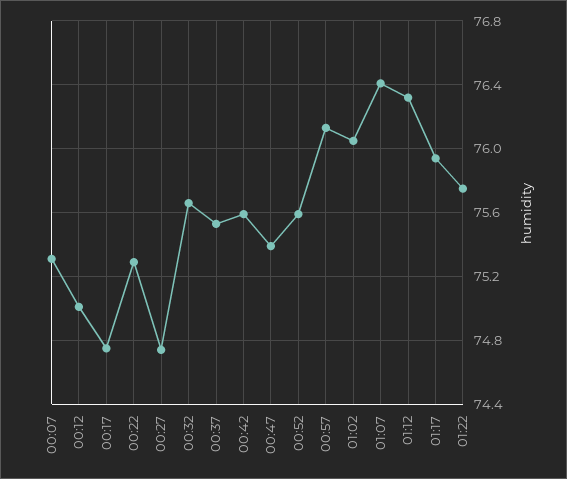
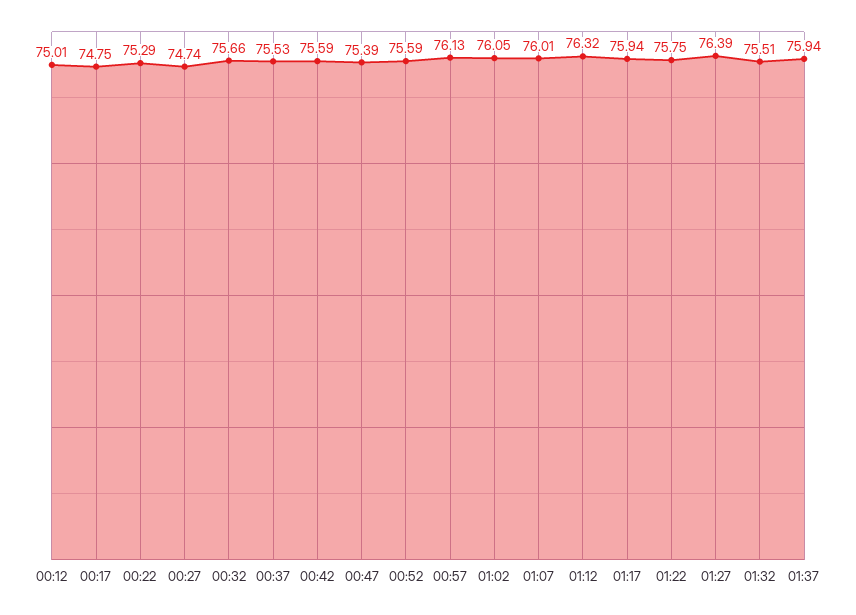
00:07: 75.3 -> none
01:07: 76.4 -> 76.01
01:27: none -> 76.39
01:32: none -> 75.51
01:37: none -> 75.94

